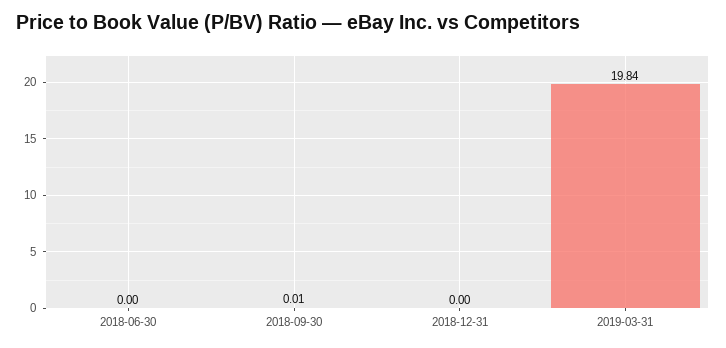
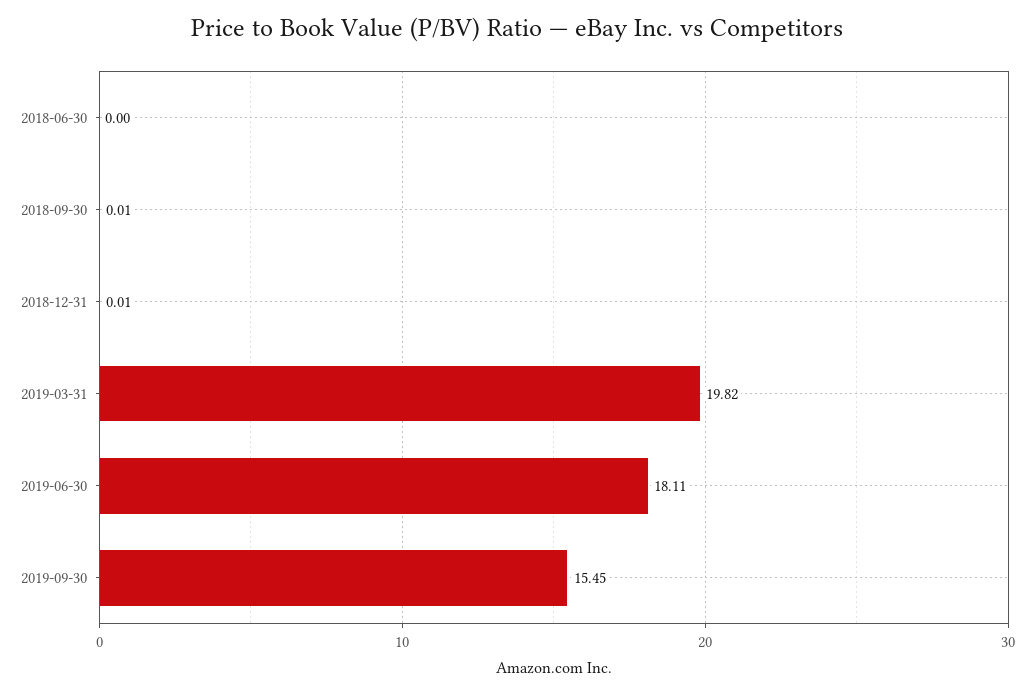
2018-12-31: 0 -> 0.01
2019-03-31: 19.84 -> 19.82
2019-06-30: none -> 18.11
2019-09-30: none -> 15.45

